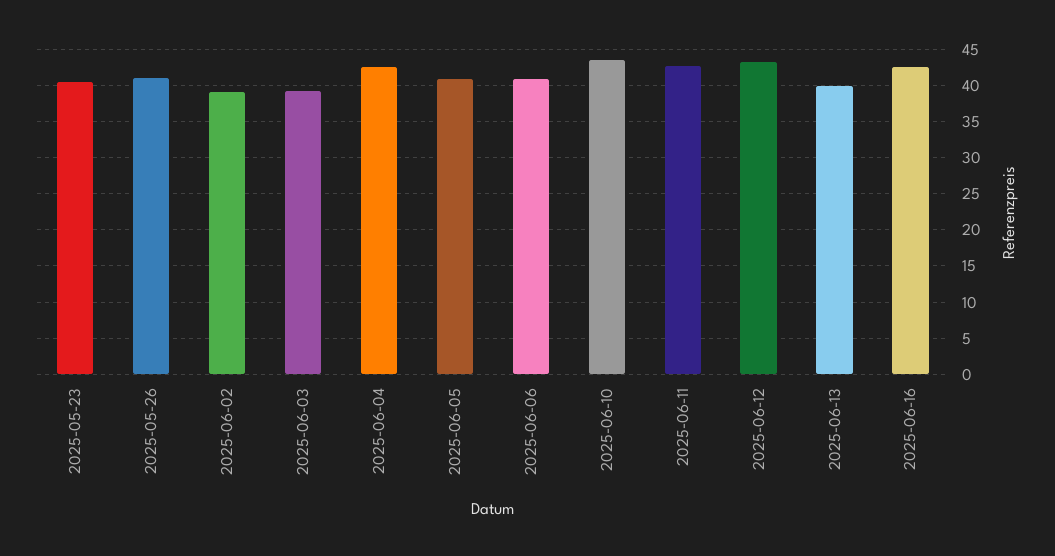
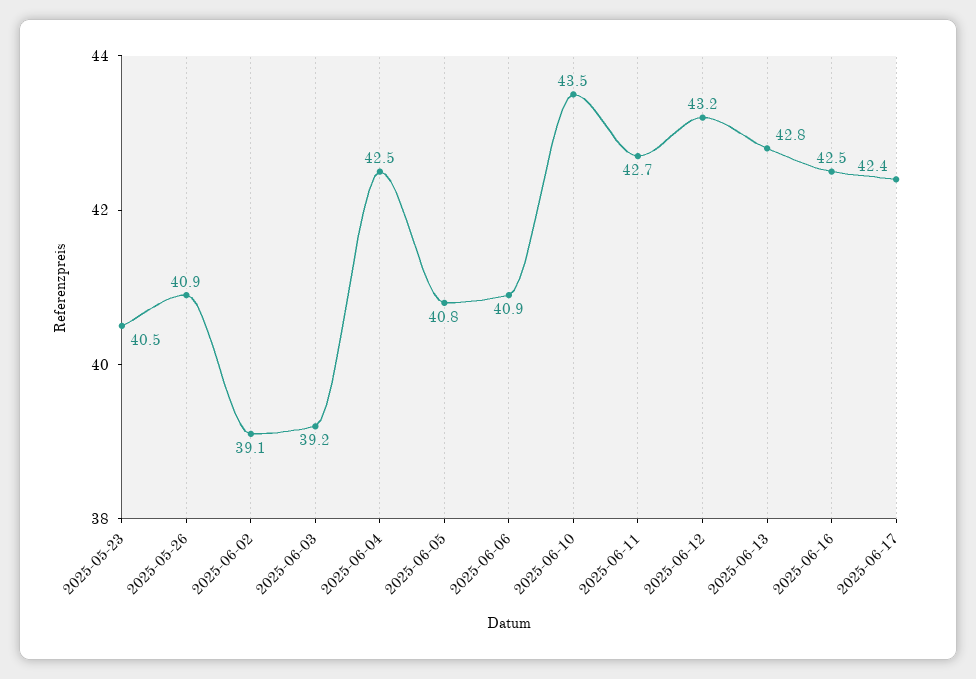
2025-06-13: 40 -> 42.8
2025-06-17: none -> 42.4

